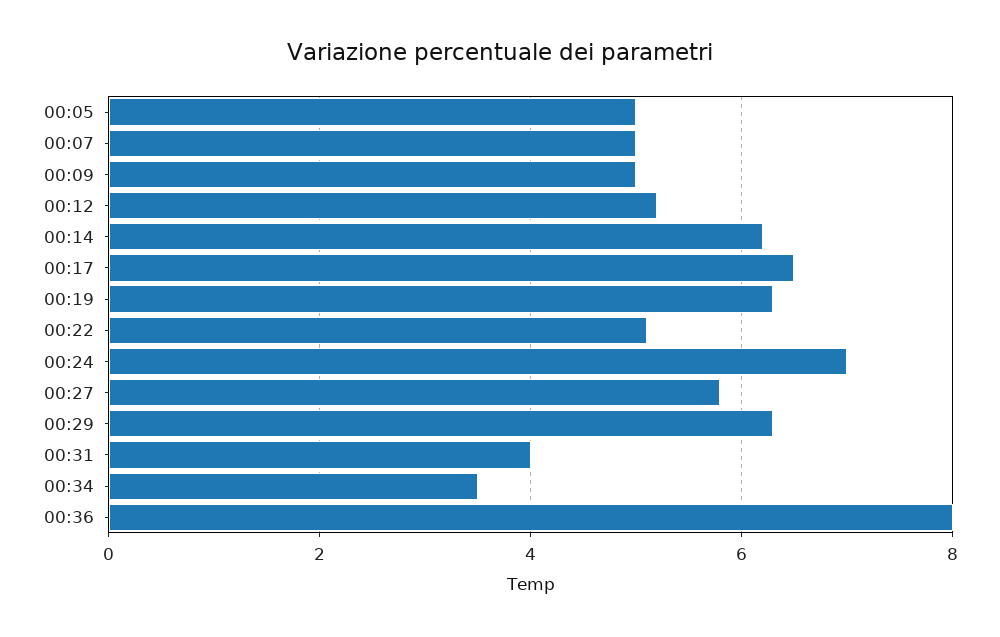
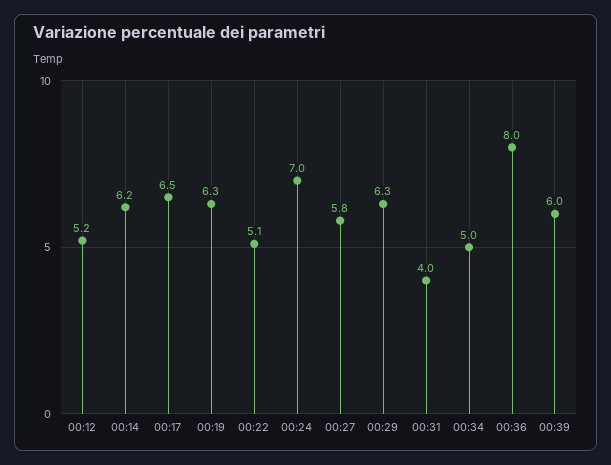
00:05: 5 -> none
00:07: 5 -> none
00:09: 5 -> none
00:34: 3.5 -> 5
00:39: none -> 6

